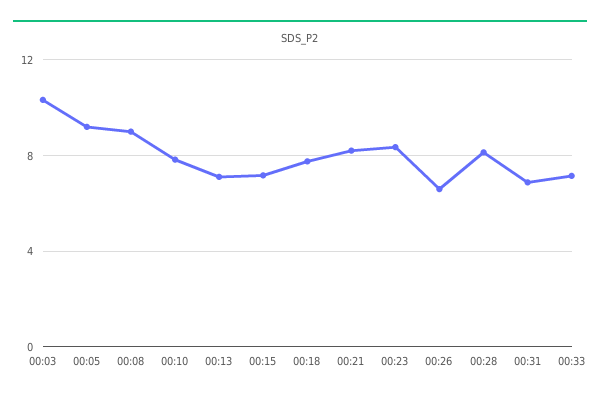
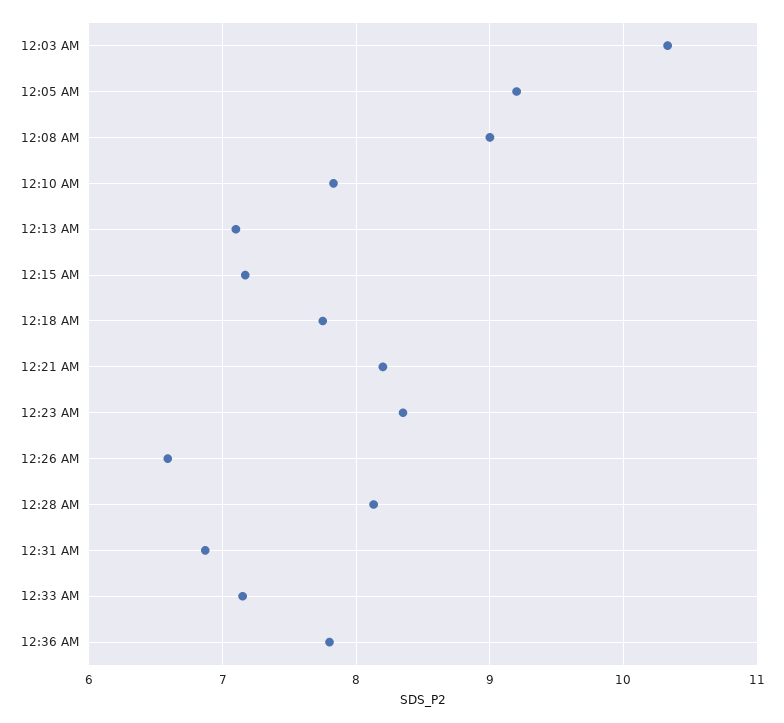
12:36 AM: none -> 7.8

